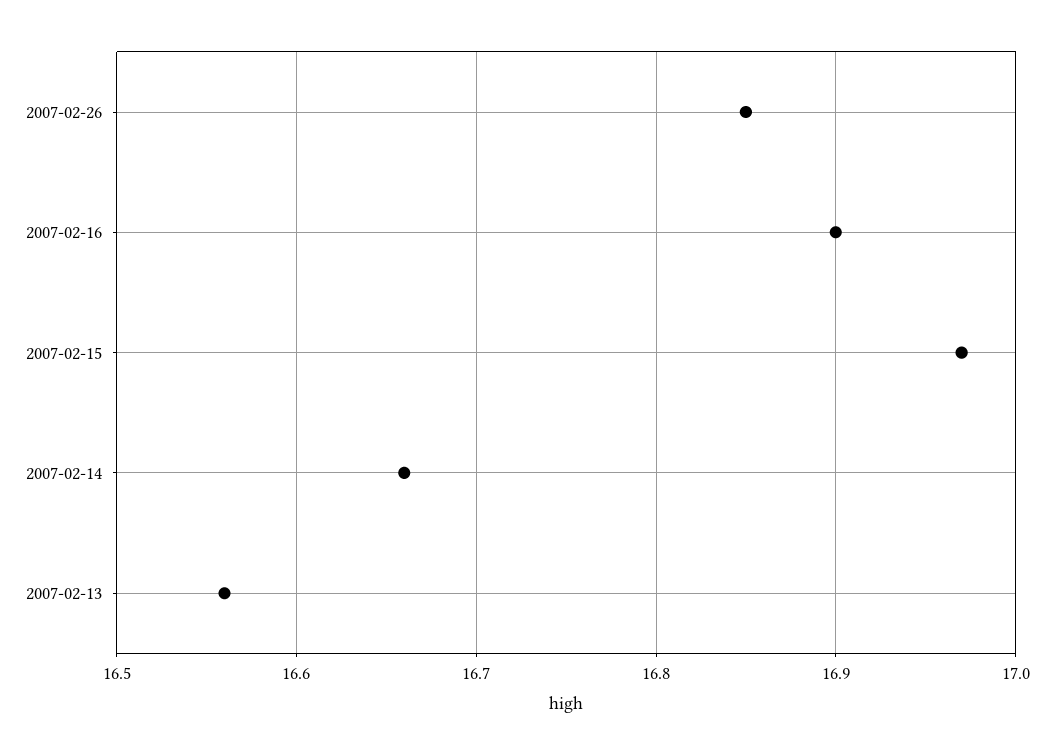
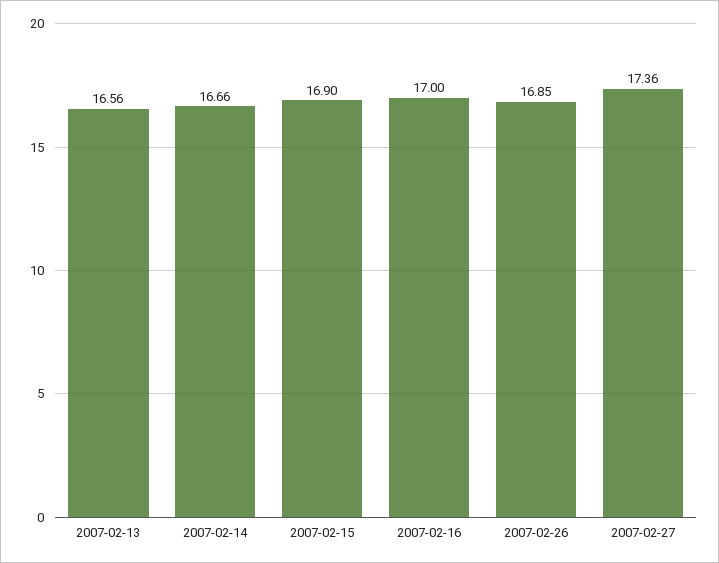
2007-02-16: 16.9 -> 17
2007-02-15: 16.97 -> 16.9
2007-02-27: none -> 17.36

